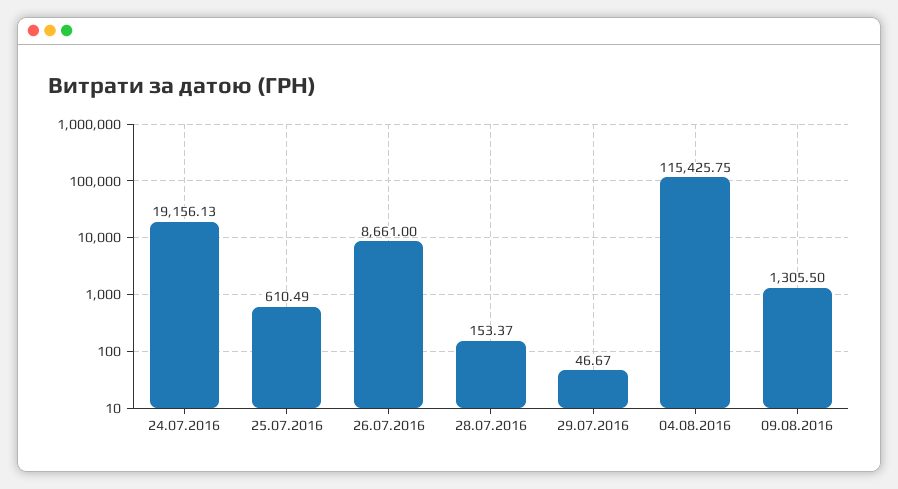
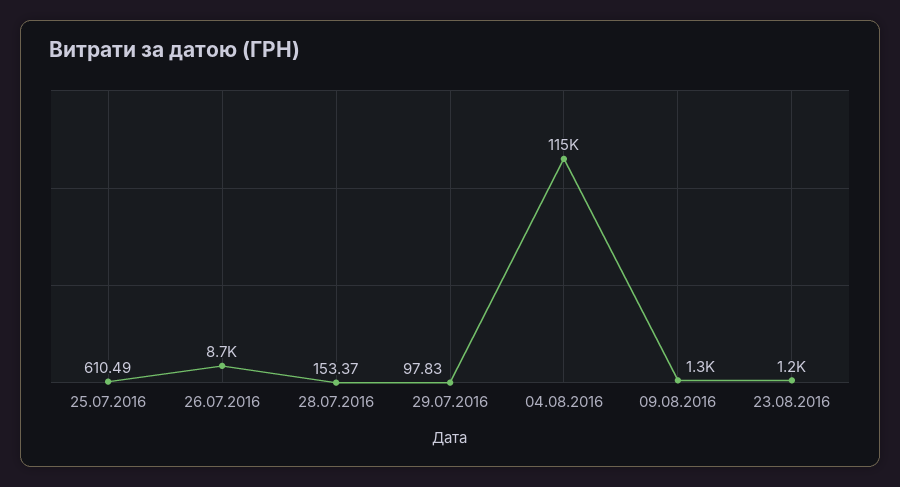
24.07.2016: 19156.13 -> none
29.07.2016: 46.67 -> 97.83
23.08.2016: none -> 1200

